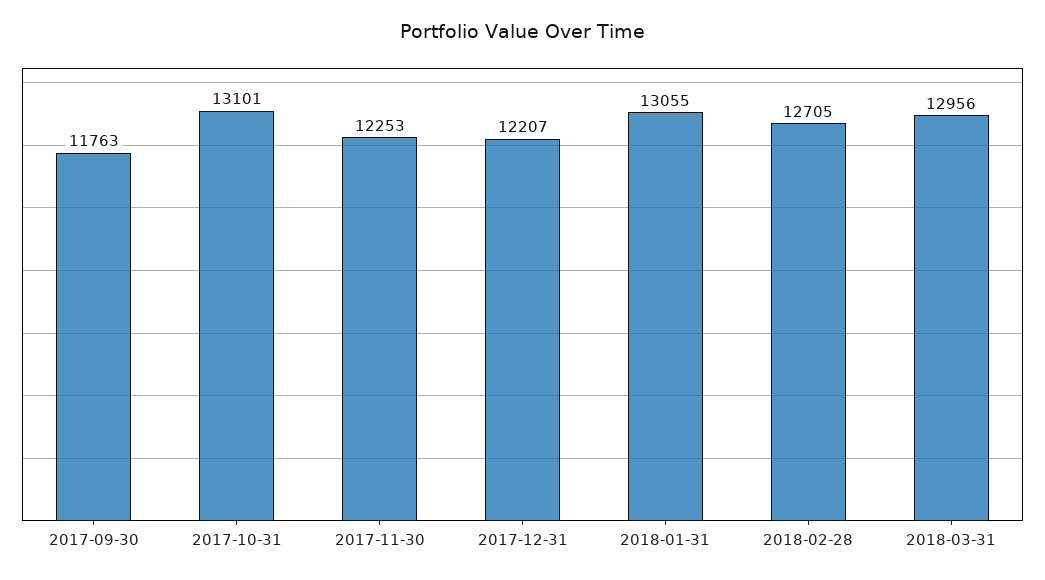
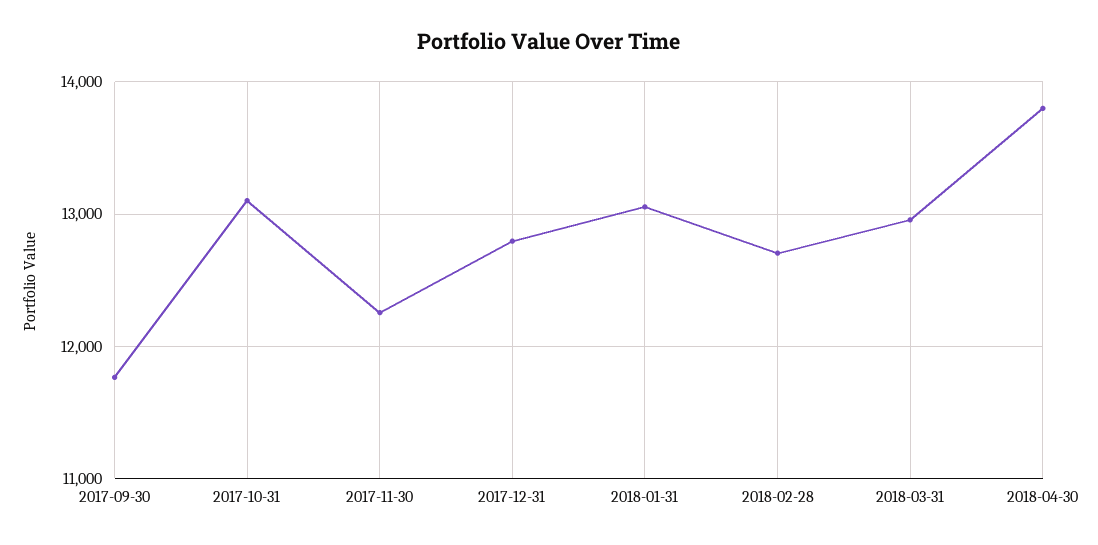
2017-12-31: 12207 -> 12800
2018-04-30: none -> 13800

